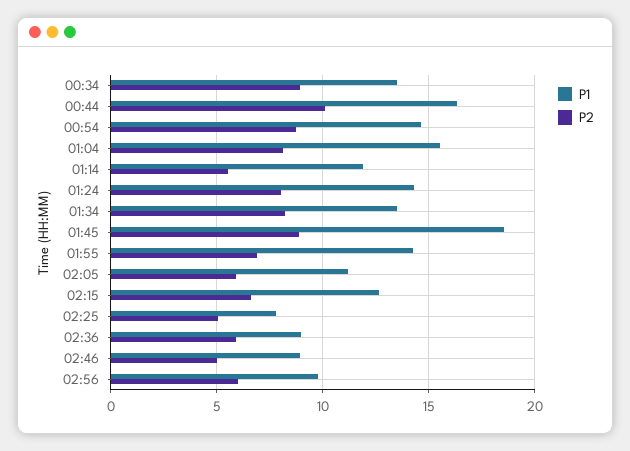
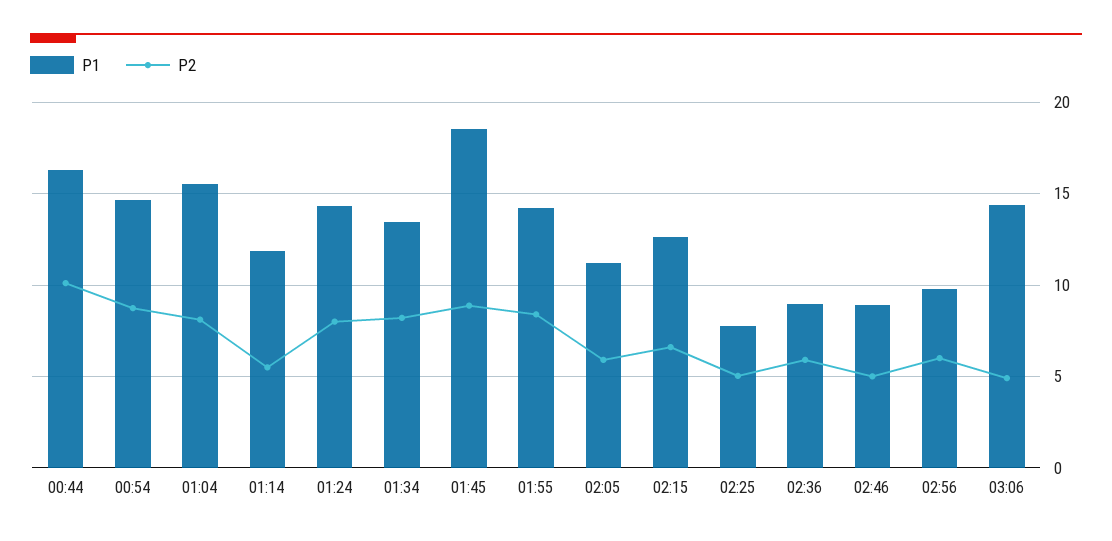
P1, 00:34: 13.5 -> none
P2, 00:34: 9 -> none
P2, 01:55: 7 -> 8.5
P1, 03:06: none -> 14.5
P2, 03:06: none -> 5

